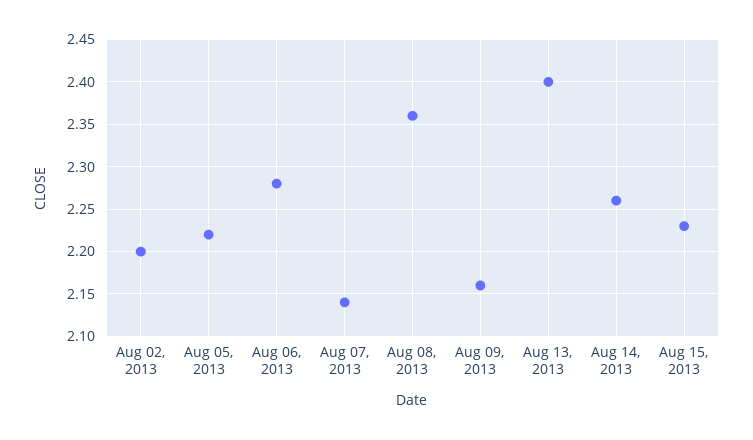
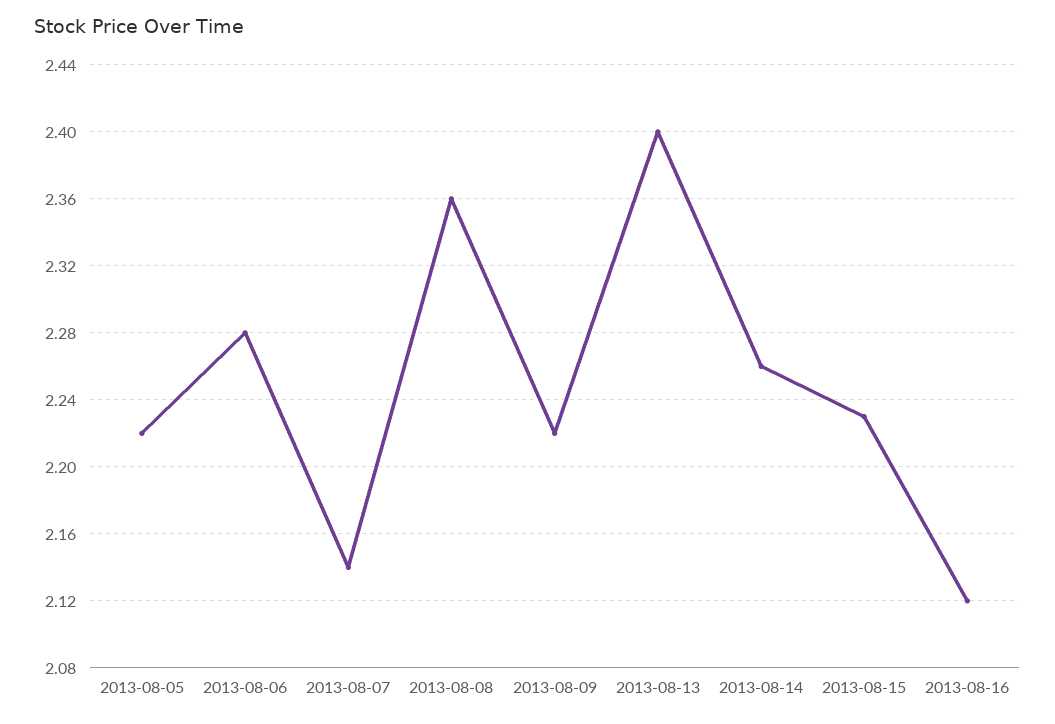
Aug 02, 2013: 2.2 -> none
Aug 09, 2013: 2.16 -> 2.22
2013-08-16: none -> 2.12

